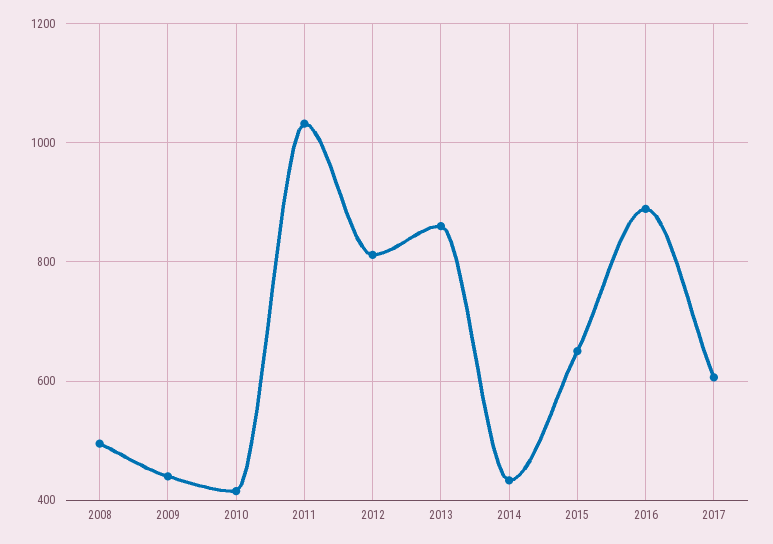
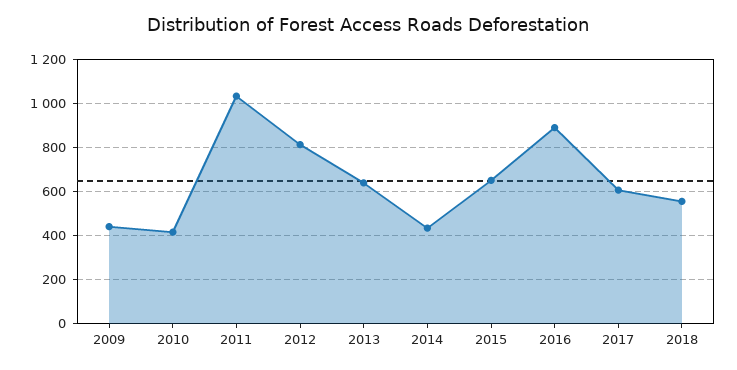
2008: 500 -> none
2013: 860 -> 650
2018: none -> 550

